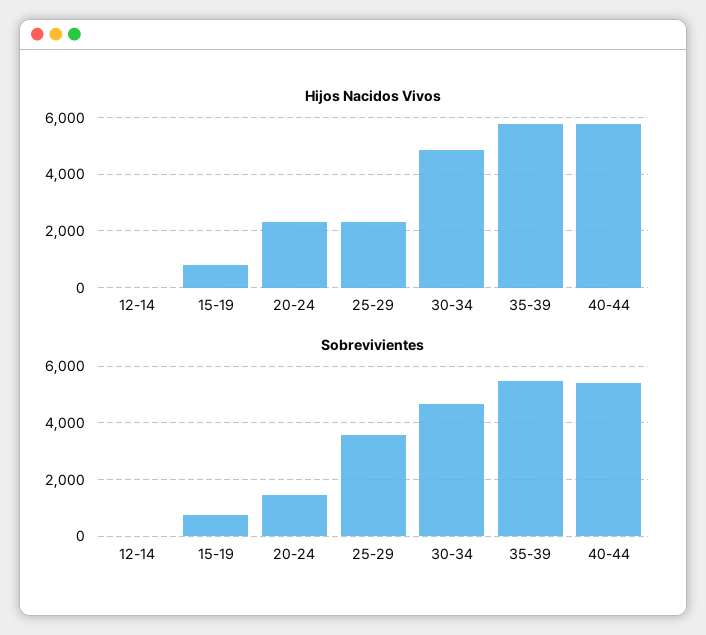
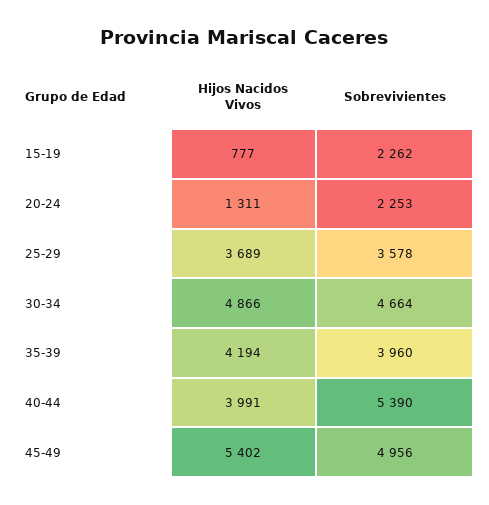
Hijos Nacidos Vivos, 12-14: 0 -> none
Hijos Nacidos Vivos, 20-24: 2250 -> 1311
Hijos Nacidos Vivos, 25-29: 2250 -> 3689
Hijos Nacidos Vivos, 35-39: 5750 -> 4194
Hijos Nacidos Vivos, 40-44: 5750 -> 3991
Sobrevivientes, 12-14: 0 -> none
Sobrevivientes, 15-19: 750 -> 2262
Sobrevivientes, 20-24: 1500 -> 2253
Sobrevivientes, 35-39: 5500 -> 3960
Hijos Nacidos Vivos, 45-49: none -> 5402
Sobrevivientes, 45-49: none -> 4956

